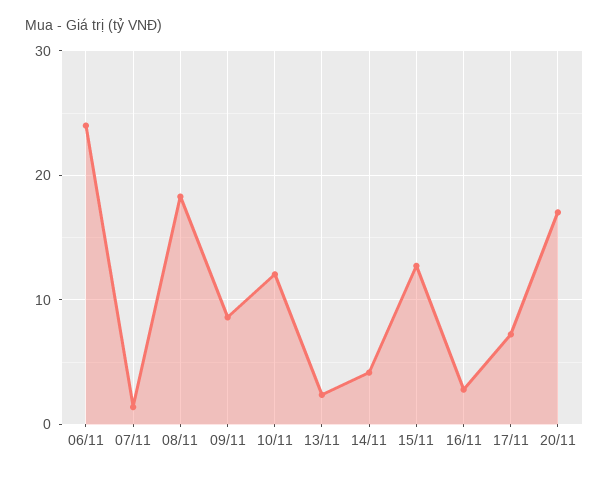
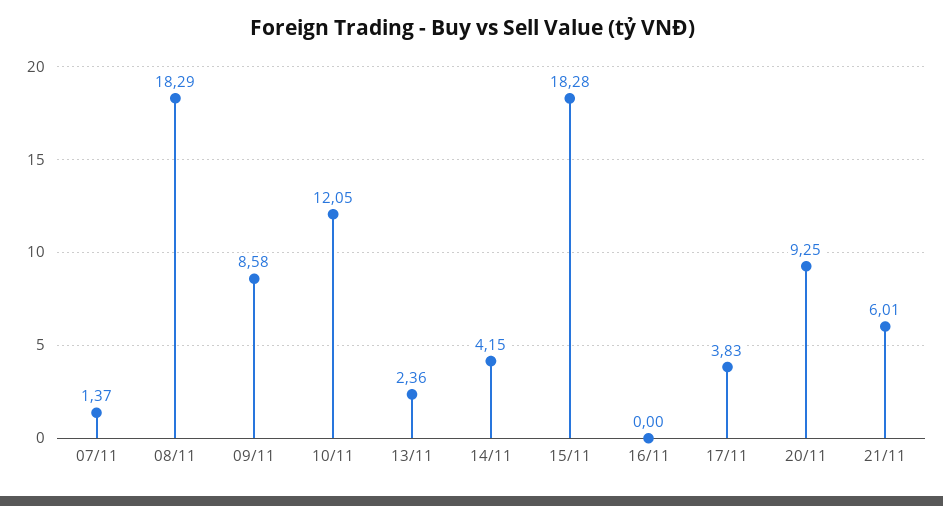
06/11: 24 -> none
15/11: 13 -> 18.28
16/11: 3 -> 0
17/11: 7 -> 3.83
20/11: 17 -> 9.25
21/11: none -> 6.01

